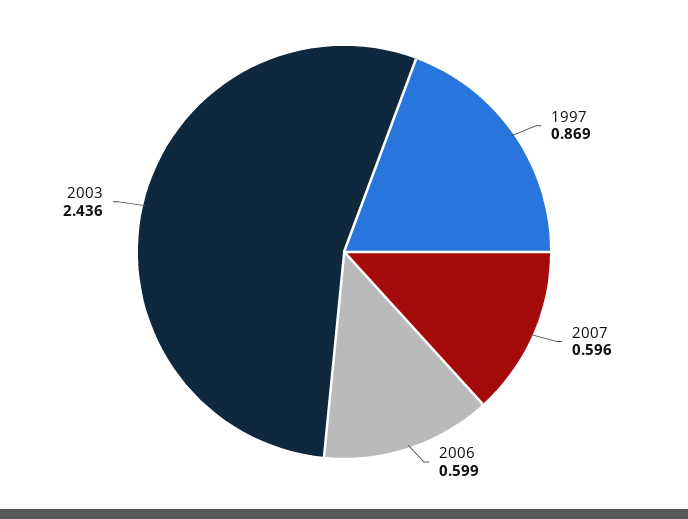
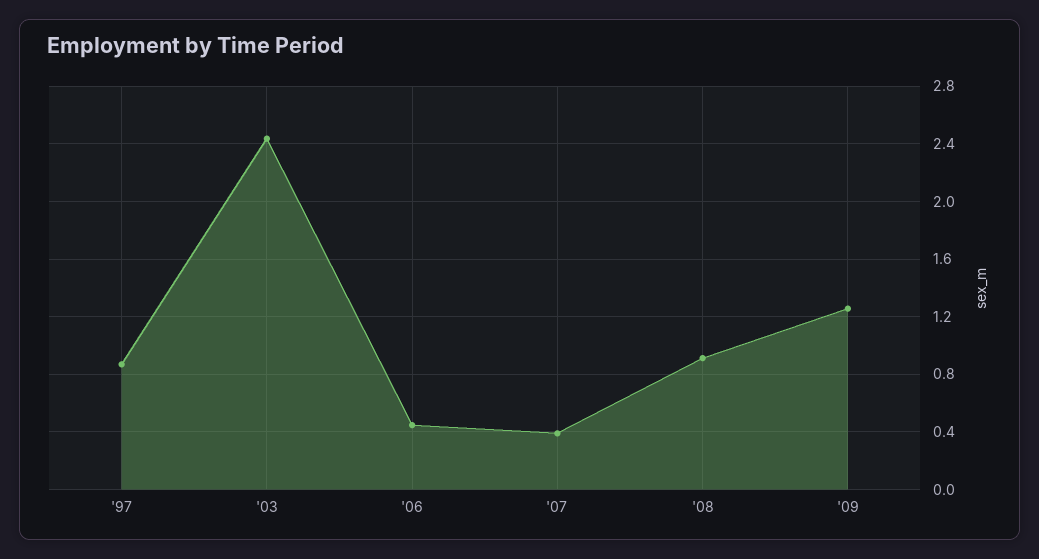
2007: 0.596 -> 0.4
2006: 0.599 -> 0.45
'08: none -> 0.9
'09: none -> 1.25

